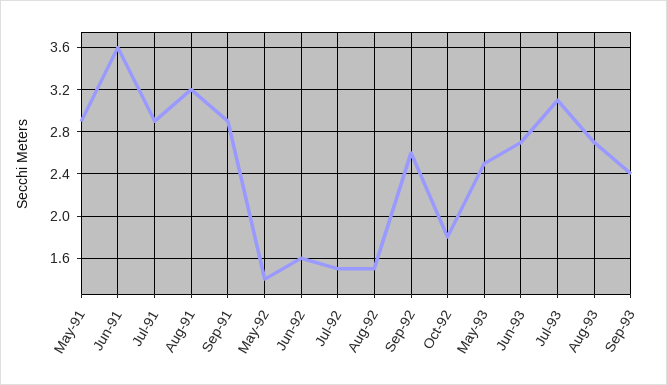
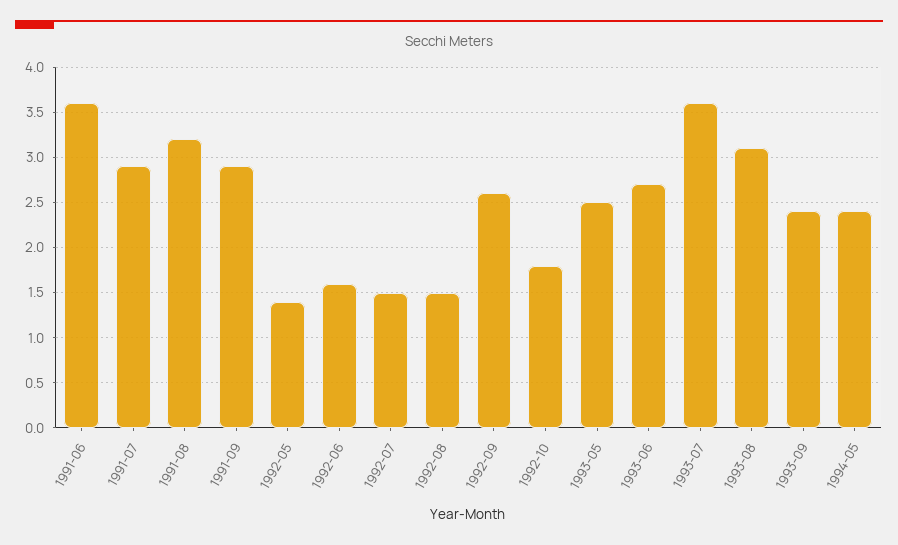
May-91: 2.9 -> none
Jul-93: 3.1 -> 3.6
Aug-93: 2.7 -> 3.1
1994-05: none -> 2.4

